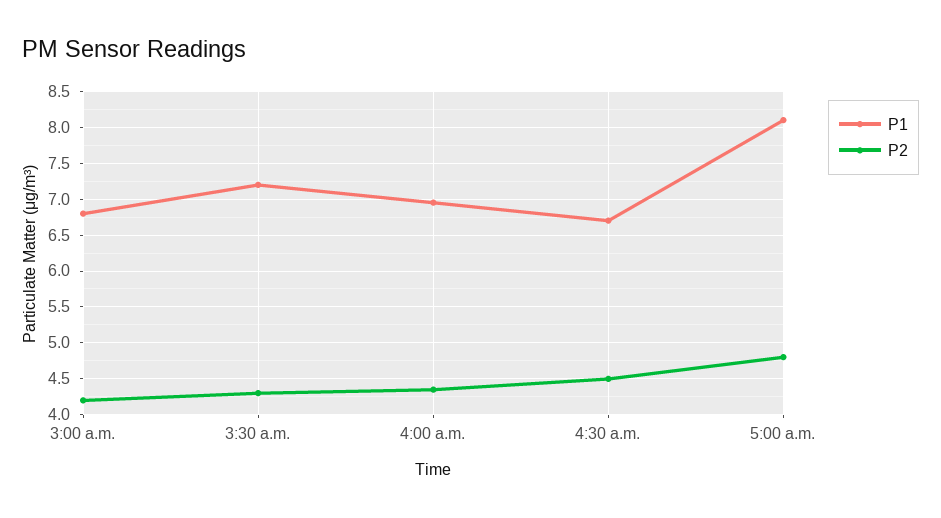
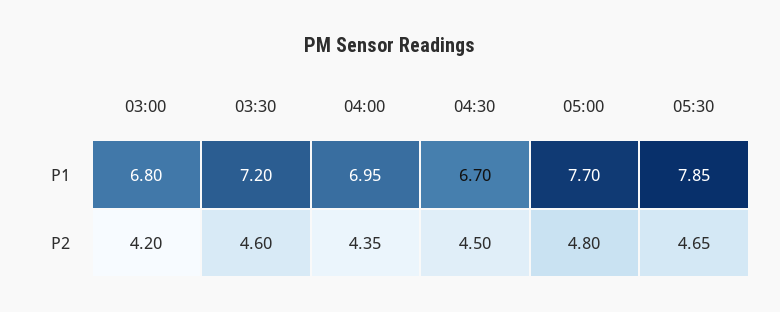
P2, 3:30 a.m.: 4.3 -> 4.6
P1, 5:00 a.m.: 8.1 -> 7.7
P1, 05:30: none -> 7.85
P2, 05:30: none -> 4.65

